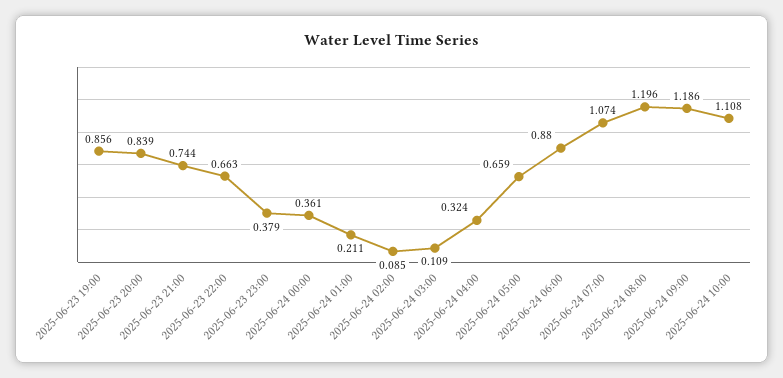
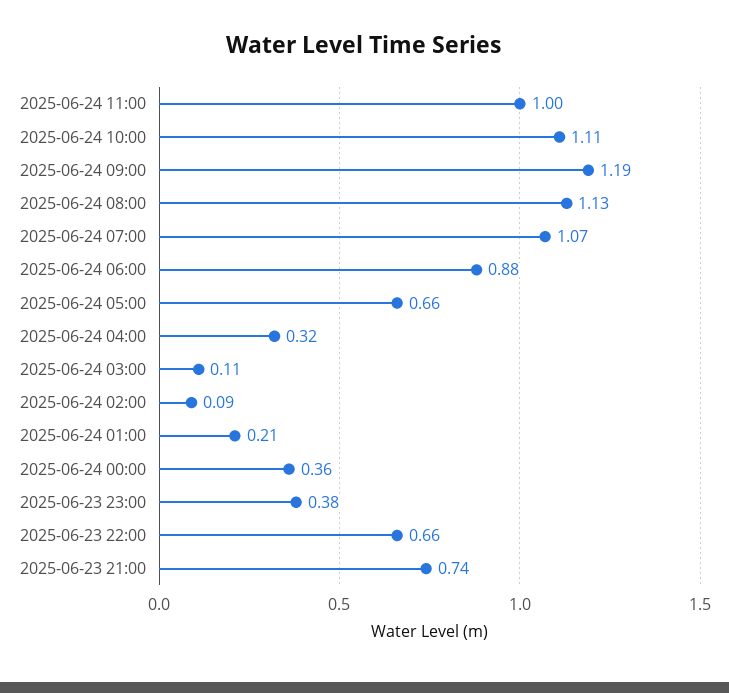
2025-06-23 19:00: 0.856 -> none
2025-06-23 20:00: 0.839 -> none
2025-06-24 08:00: 1.196 -> 1.13
2025-06-24 11:00: none -> 1

